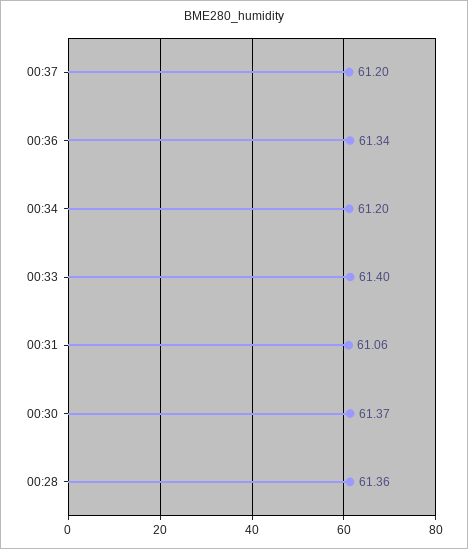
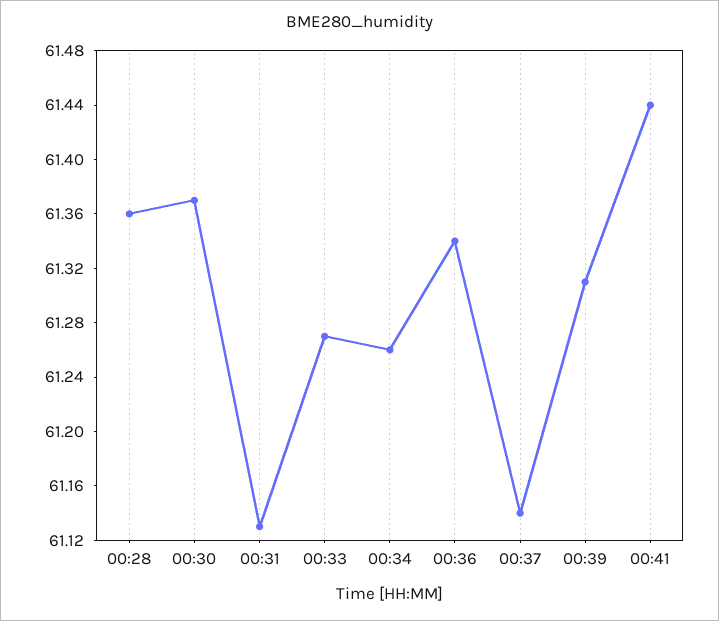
00:37: 61.2 -> 61.14
00:34: 61.2 -> 61.26
00:33: 61.4 -> 61.27
00:31: 61.06 -> 61.13
00:39: none -> 61.31
00:41: none -> 61.44

